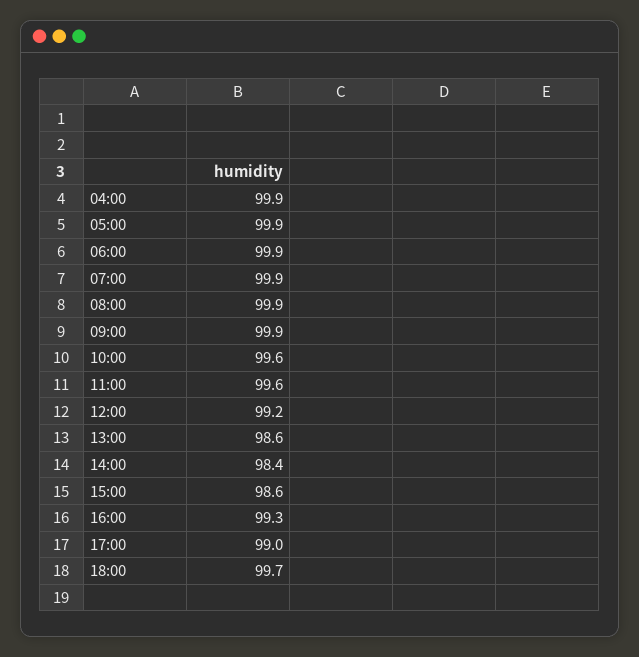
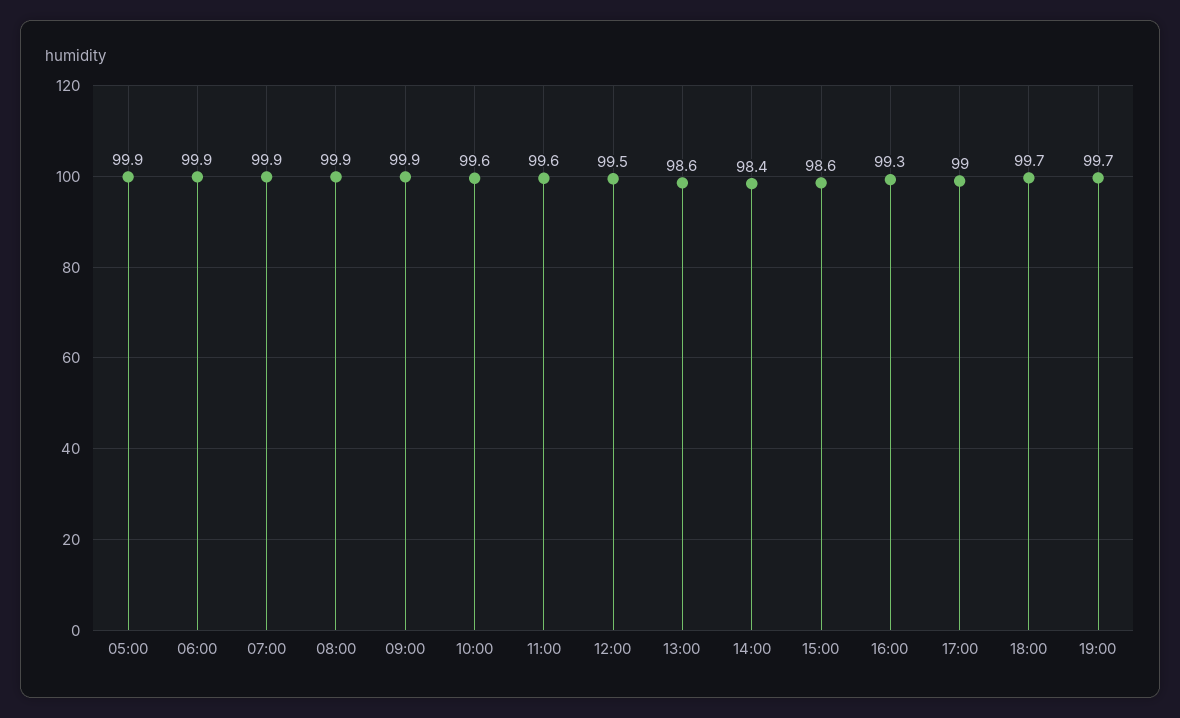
04:00: 99.9 -> none
12:00: 99.2 -> 99.5
19:00: none -> 99.7

